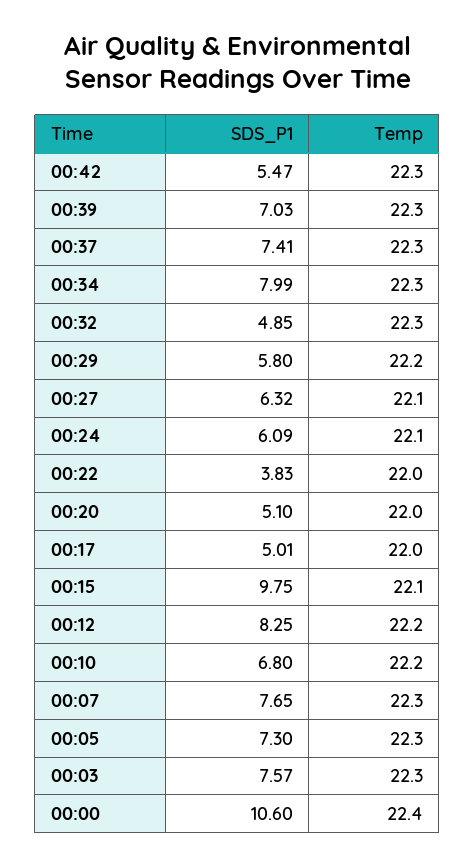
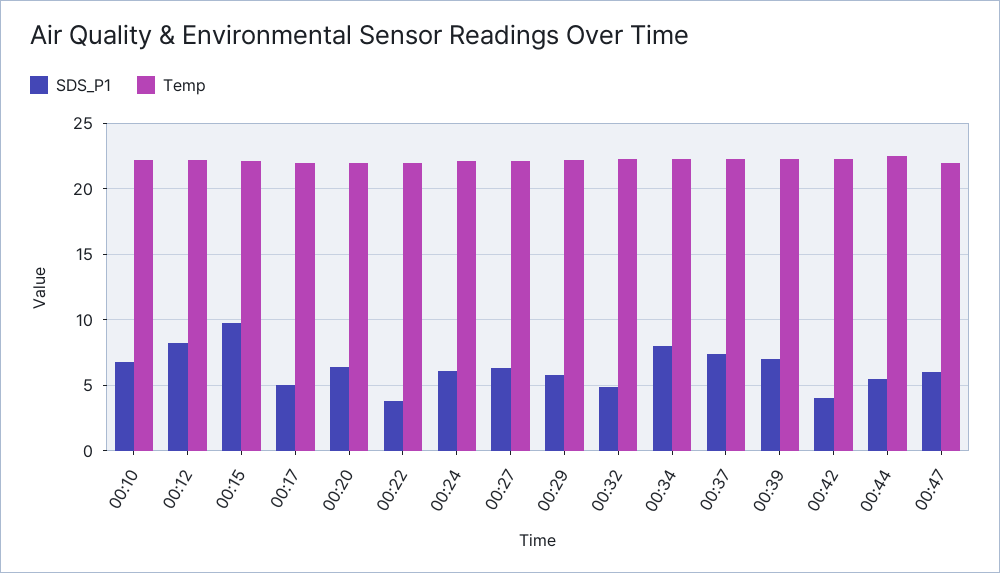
SDS_P1, 00:42: 5.47 -> 4
SDS_P1, 00:20: 5.1 -> 6.5
SDS_P1, 00:07: 7.65 -> none
Temp, 00:07: 22.3 -> none
SDS_P1, 00:05: 7.3 -> none
Temp, 00:05: 22.3 -> none
SDS_P1, 00:03: 7.57 -> none
Temp, 00:03: 22.3 -> none
SDS_P1, 00:00: 10.6 -> none
Temp, 00:00: 22.4 -> none
SDS_P1, 00:44: none -> 5.5
Temp, 00:44: none -> 22.5
SDS_P1, 00:47: none -> 6
Temp, 00:47: none -> 22

